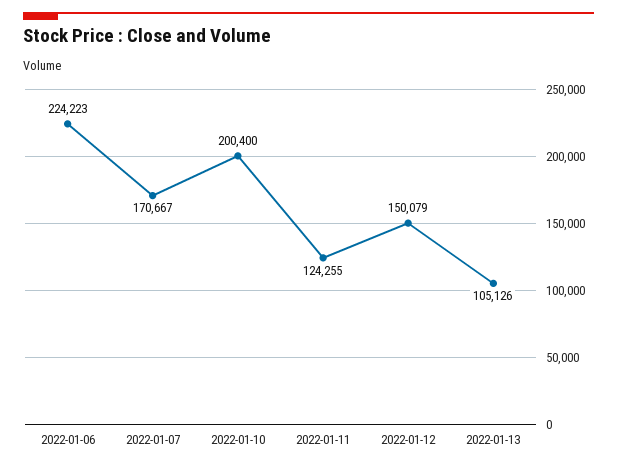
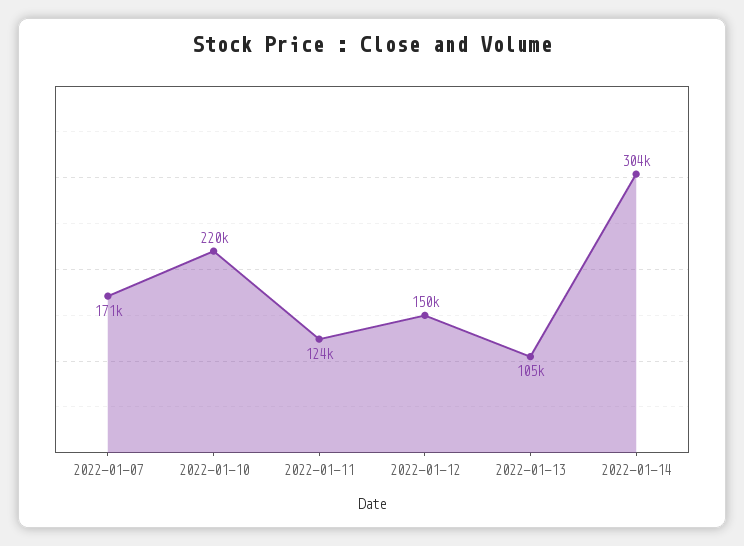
2022-01-06: 224223 -> none
2022-01-10: 200400 -> 220000
2022-01-14: none -> 304000

